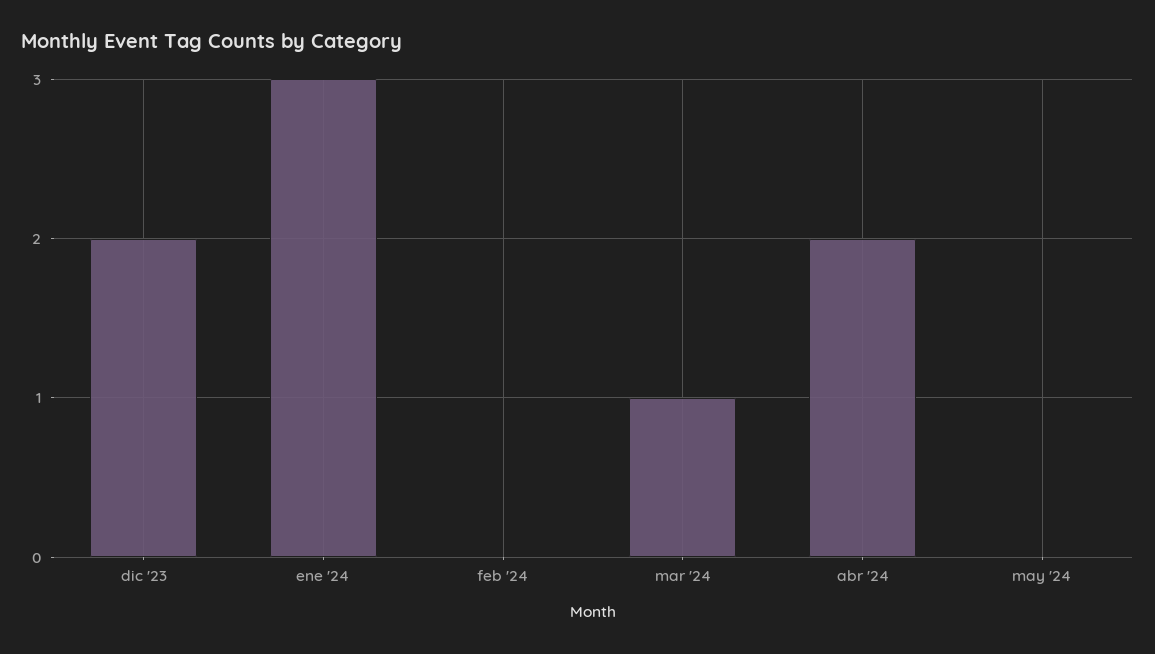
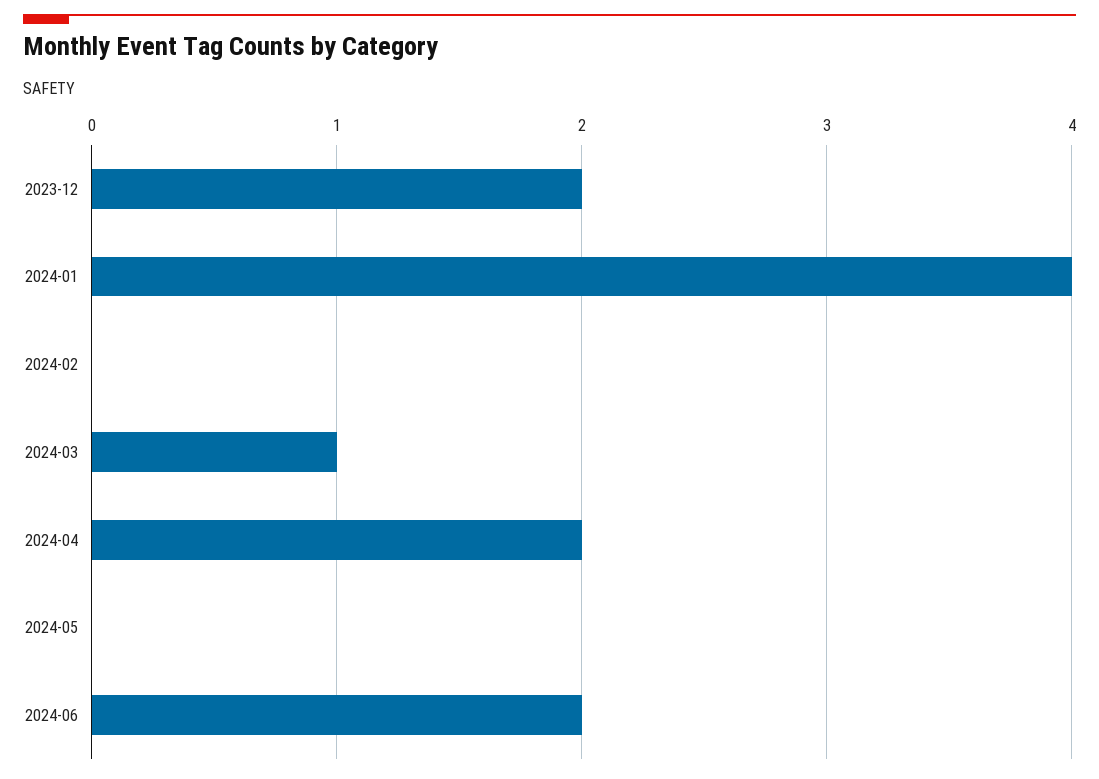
ene '24: 3 -> 4
2024-06: none -> 2

